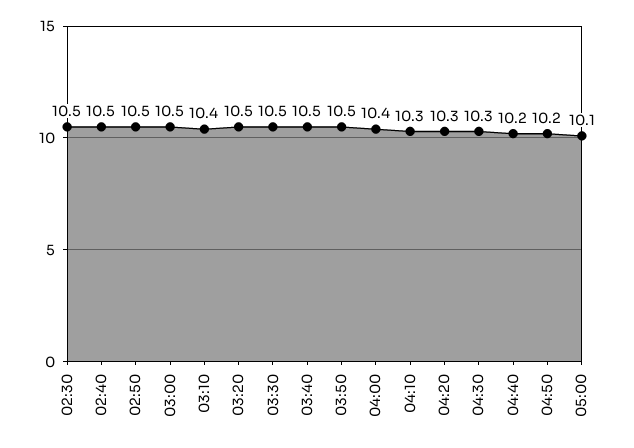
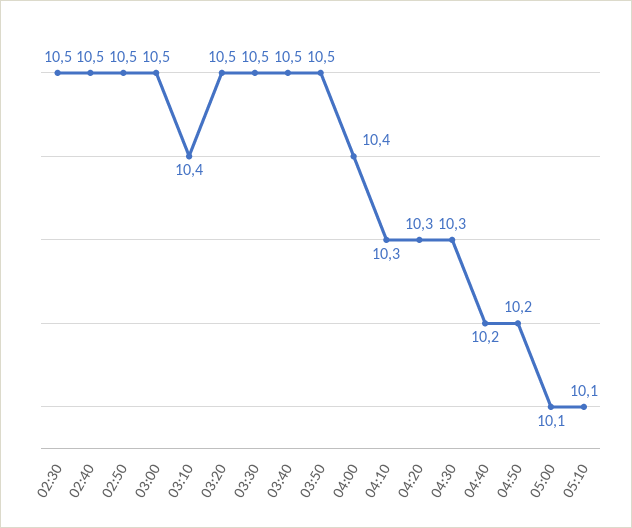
05:10: none -> 10.1

